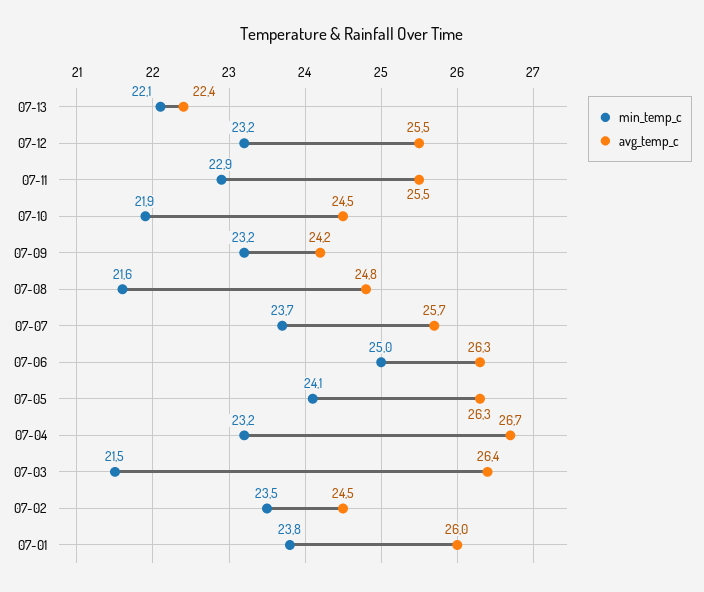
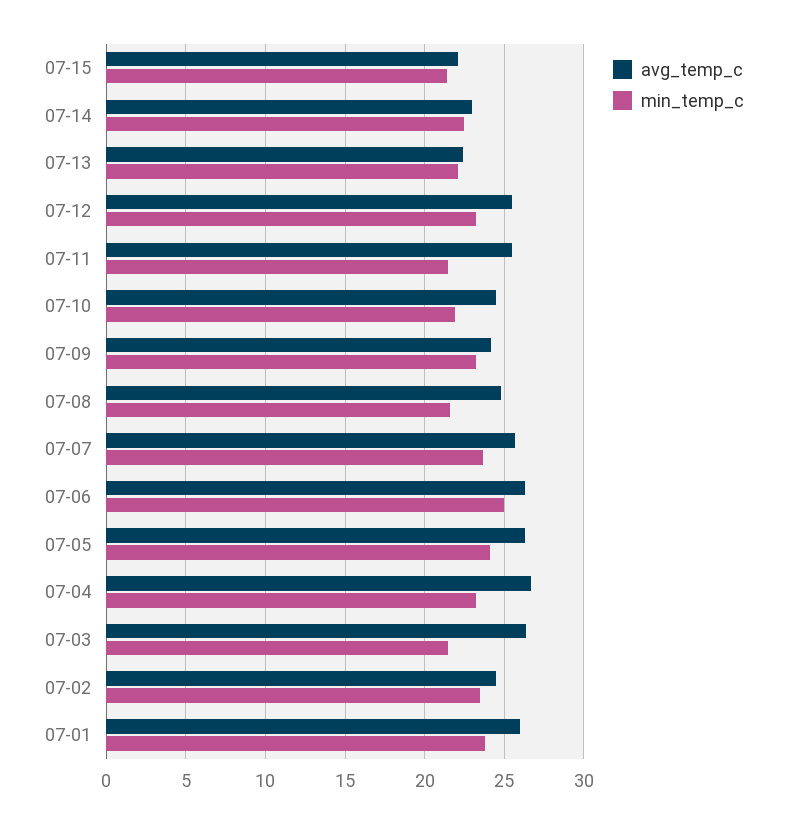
min_temp_c, 07-11: 22.9 -> 21.5
avg_temp_c, 07-15: none -> 22
min_temp_c, 07-15: none -> 21.5
avg_temp_c, 07-14: none -> 23
min_temp_c, 07-14: none -> 22.5

